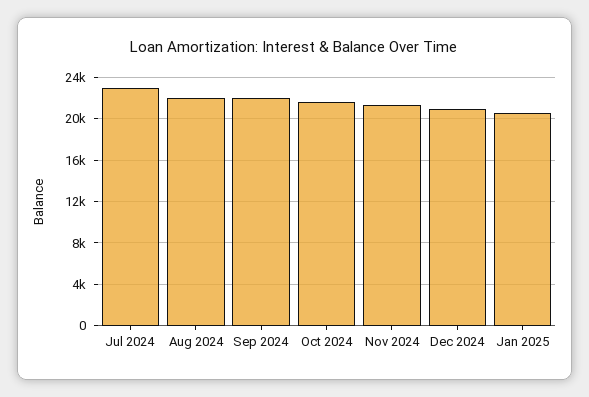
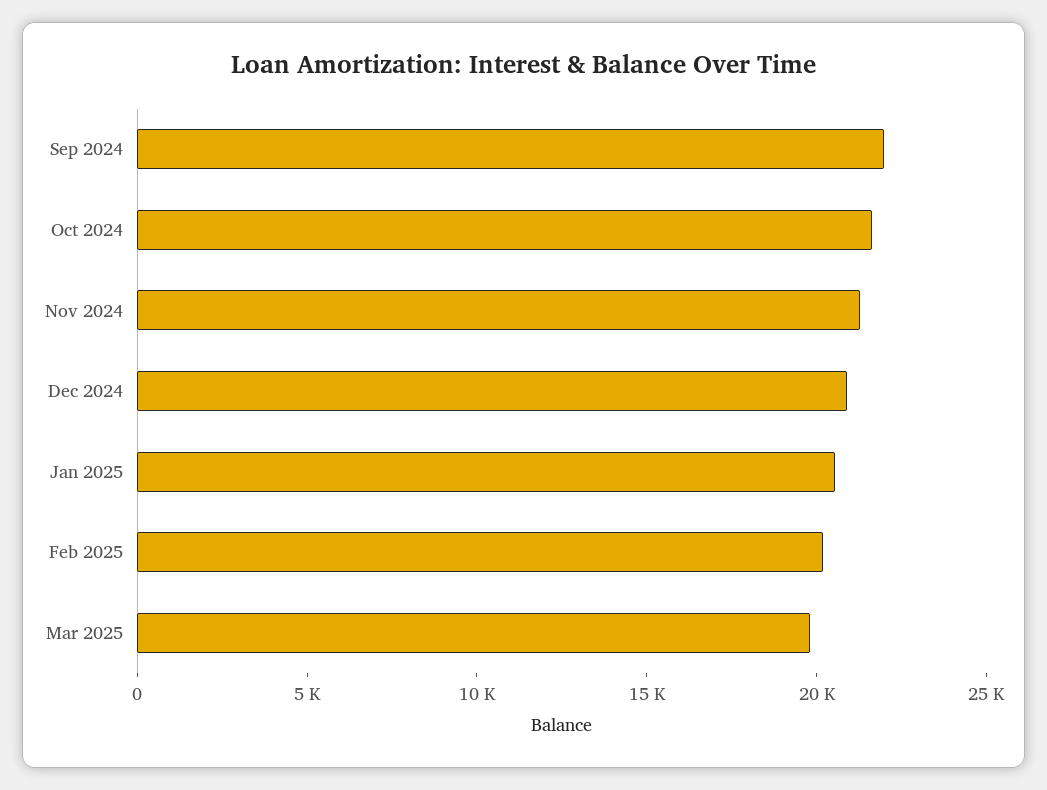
Jul 2024: 23000 -> none
Aug 2024: 22000 -> none
Feb 2025: none -> 20000
Mar 2025: none -> 20000

